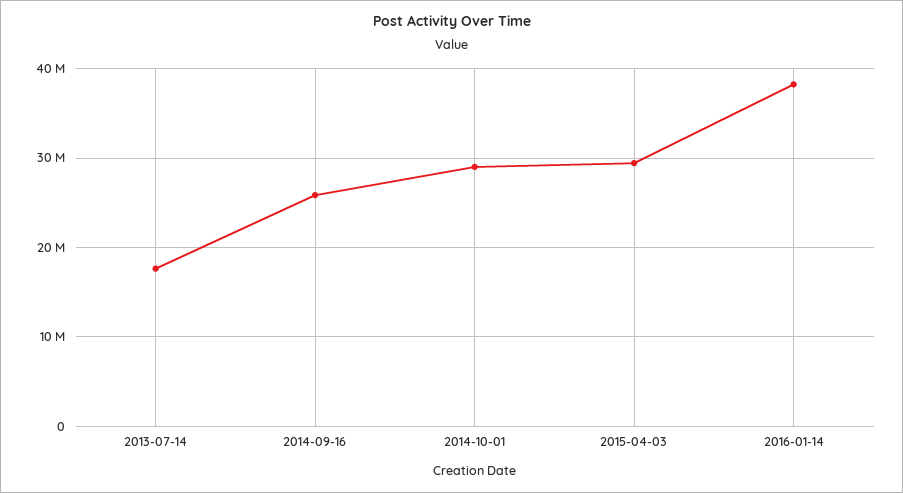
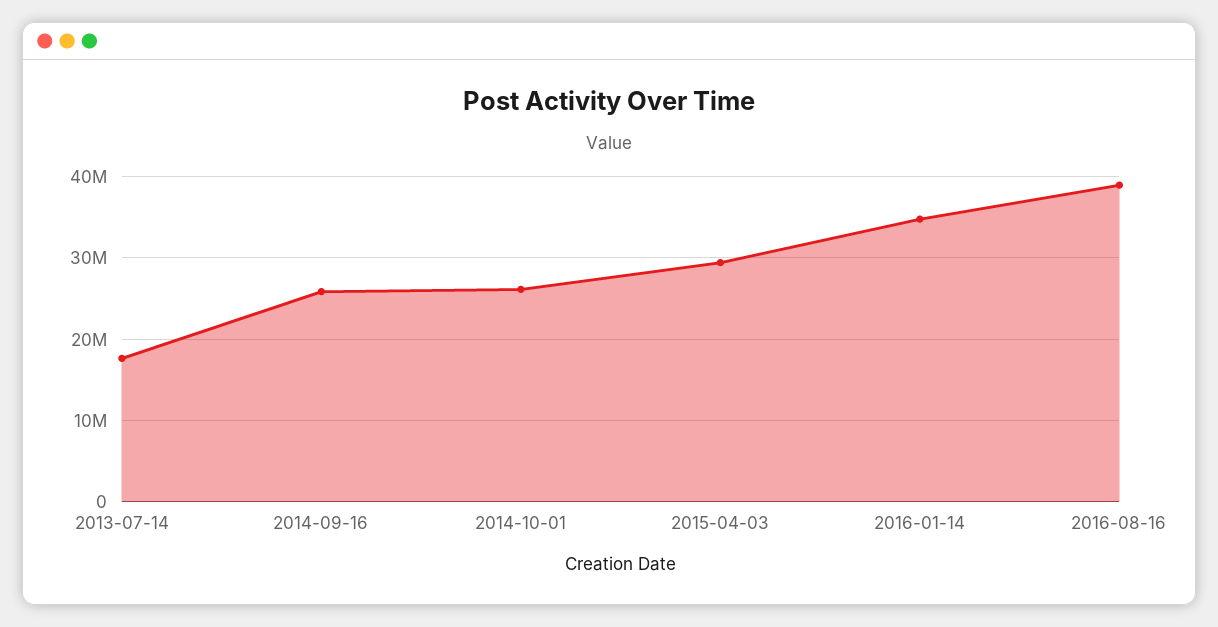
2014-10-01: 29000000 -> 26000000
2016-01-14: 38000000 -> 35000000
2016-08-16: none -> 39000000

